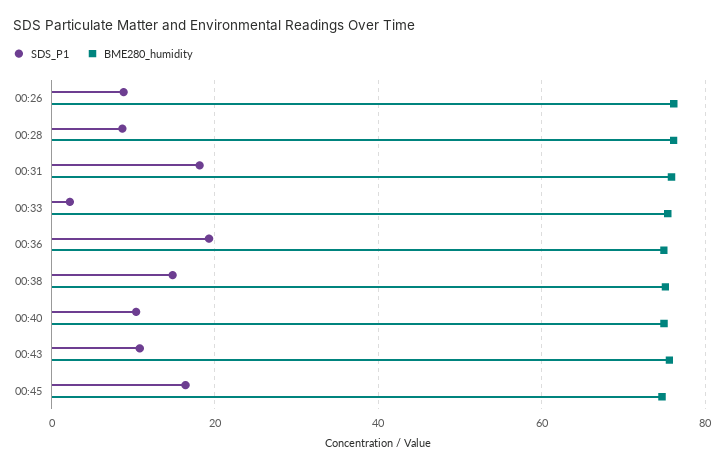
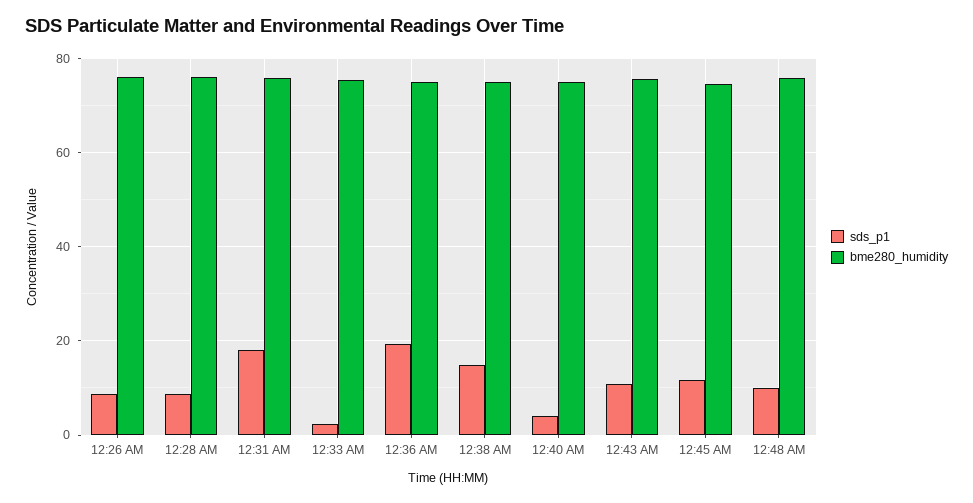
SDS_P1, 00:40: 10 -> 4
SDS_P1, 00:45: 16 -> 12
SDS_P1, 12:48 AM: none -> 10
BME280_humidity, 12:48 AM: none -> 76

